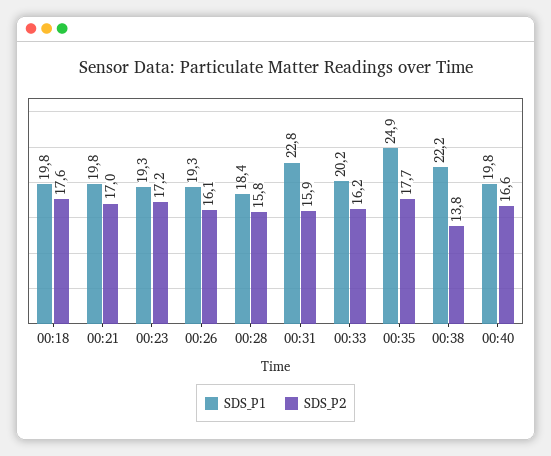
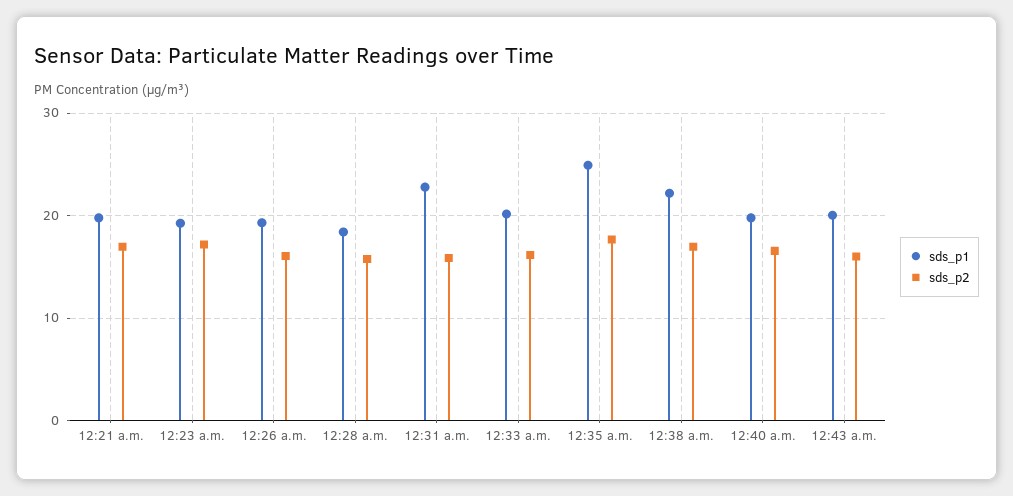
SDS_P1, 00:18: 19.8 -> none
SDS_P2, 00:18: 17.6 -> none
SDS_P2, 00:38: 13.8 -> 17
SDS_P1, 12:43 a.m.: none -> 20
SDS_P2, 12:43 a.m.: none -> 16

